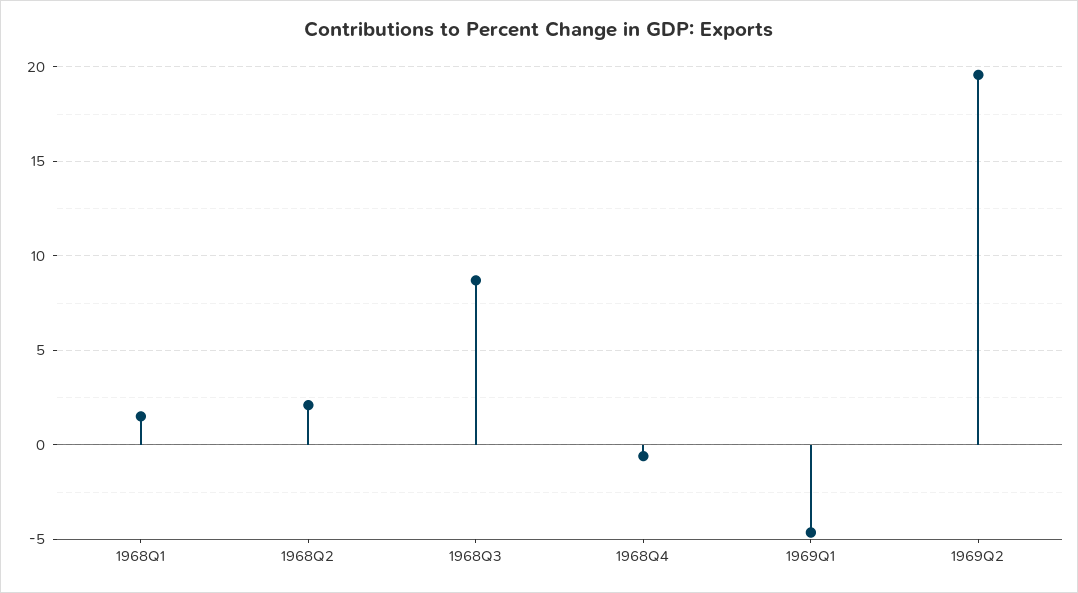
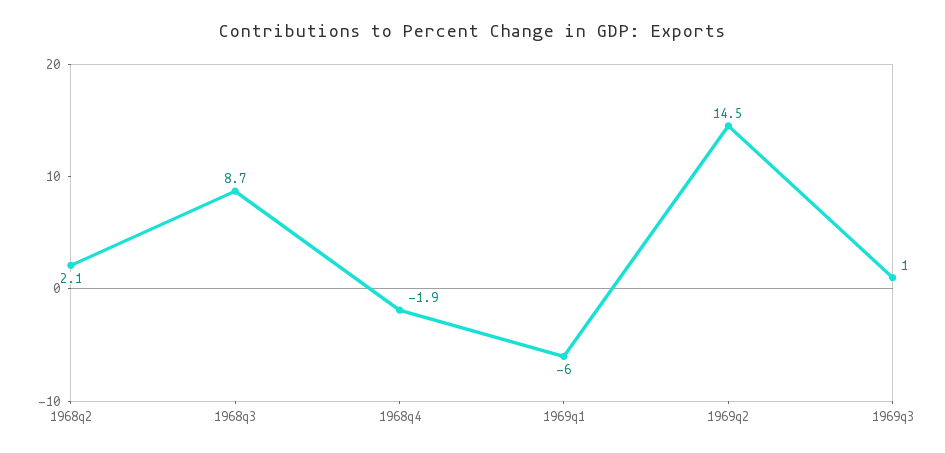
1968Q1: 1.5 -> none
1968Q4: -0.5 -> -1.9
1969Q1: -4.5 -> -6
1969Q2: 19.5 -> 14.5
1969q3: none -> 1

